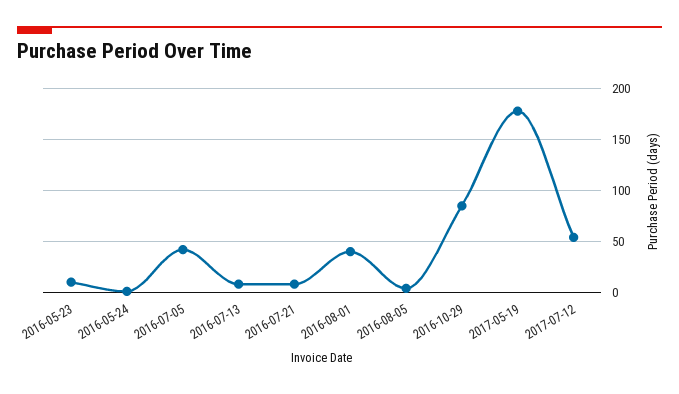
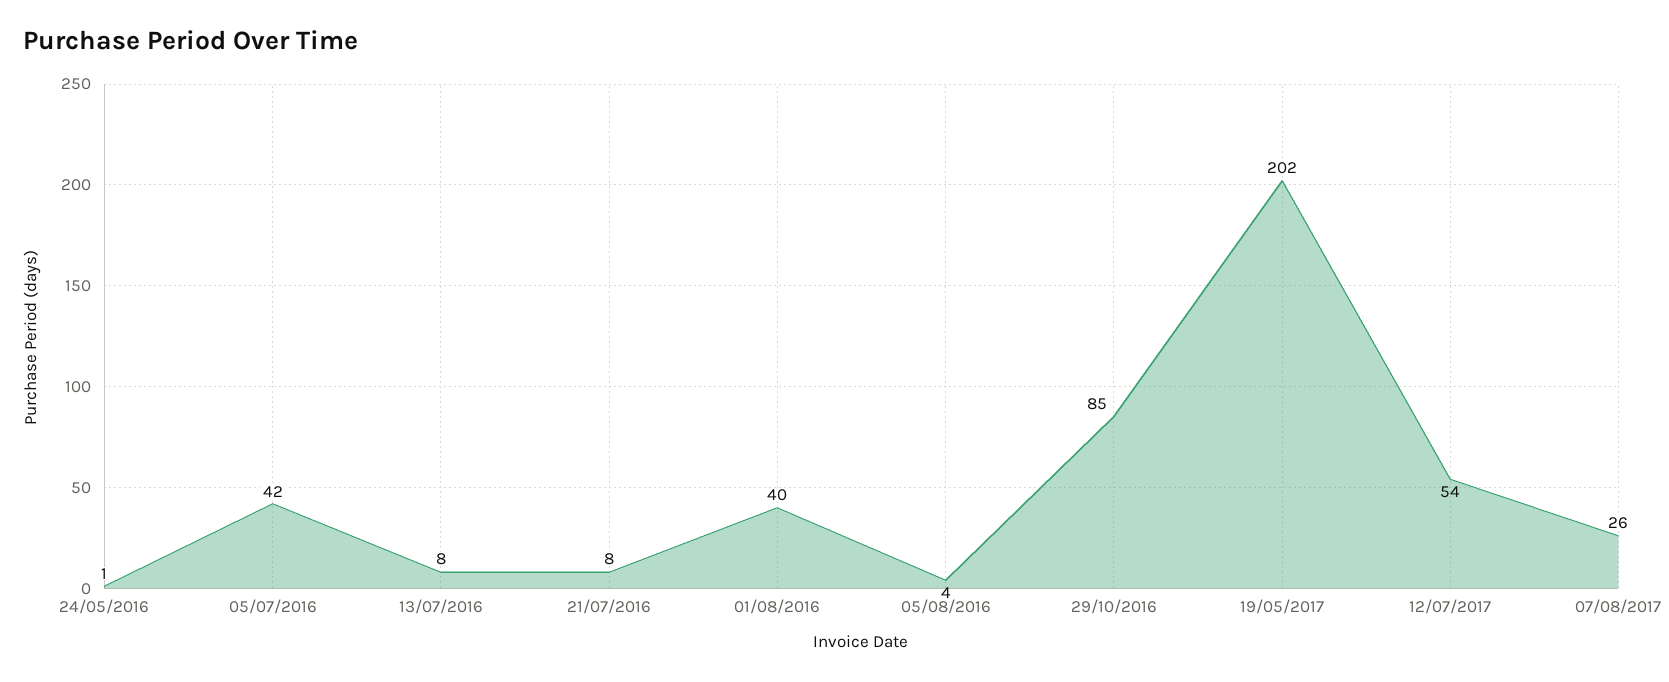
2016-05-23: 10 -> none
2017-05-19: 180 -> 202
07/08/2017: none -> 26

